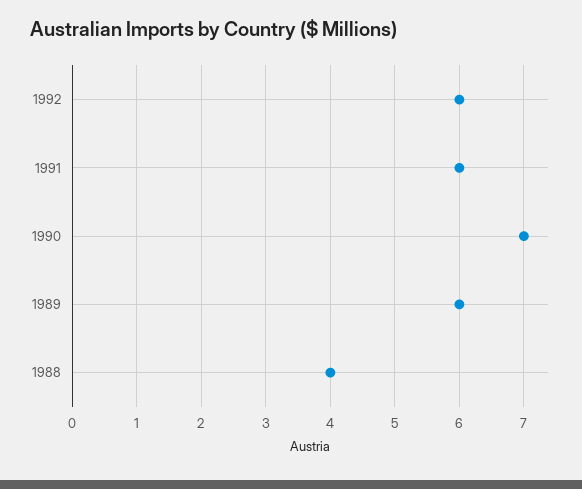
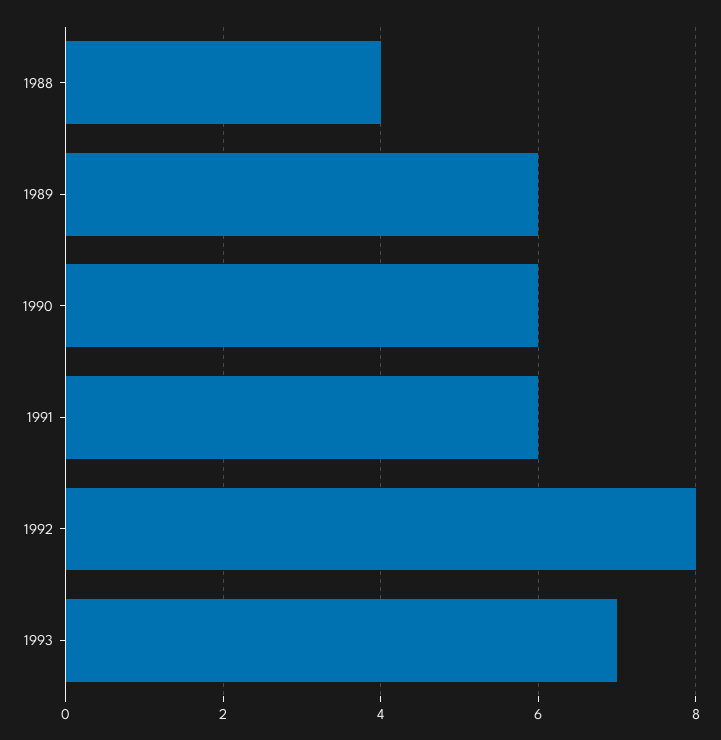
1992: 6 -> 8
1990: 7 -> 6
1993: none -> 7

